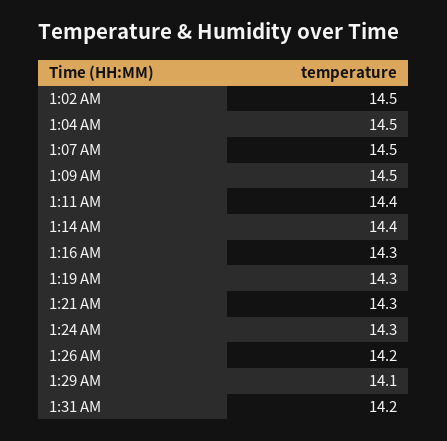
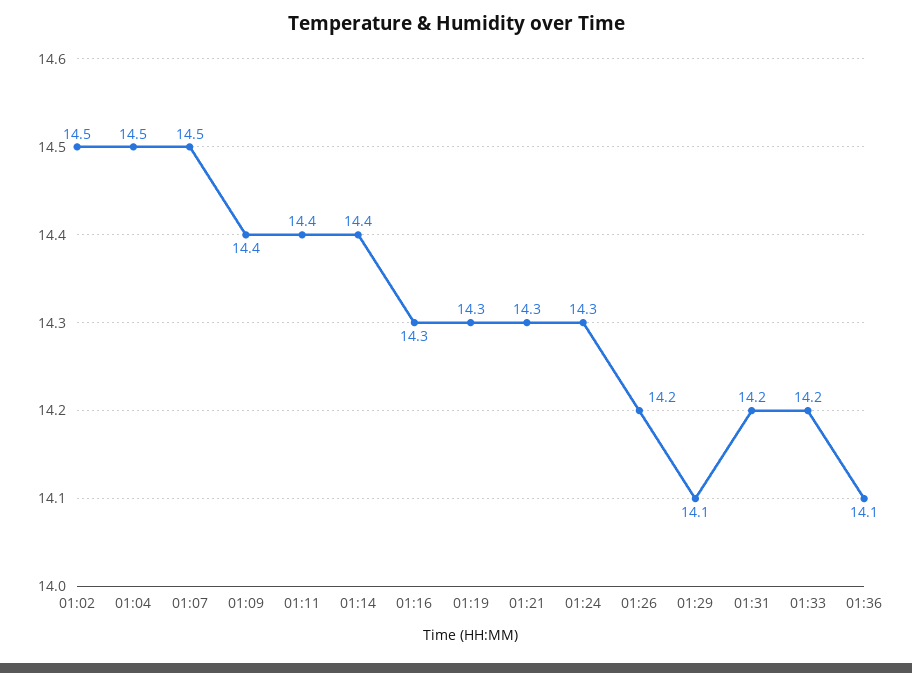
1:09 AM: 14.5 -> 14.4
01:33: none -> 14.2
01:36: none -> 14.1

